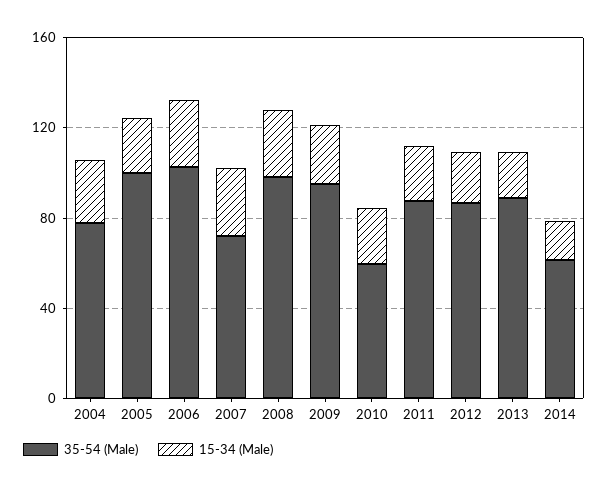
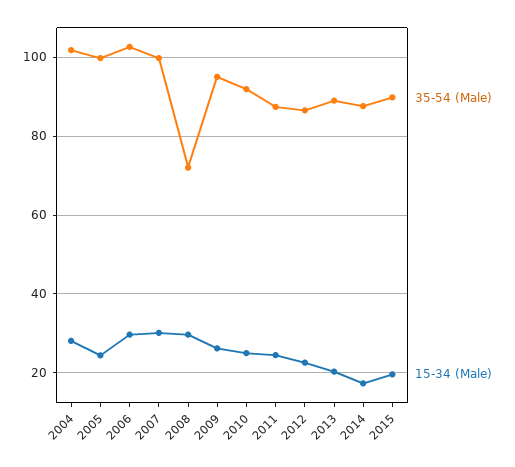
35-54 (Male), 2004: 80 -> 102
35-54 (Male), 2007: 70 -> 100
35-54 (Male), 2008: 100 -> 72
35-54 (Male), 2010: 60 -> 92
35-54 (Male), 2014: 60 -> 88
35-54 (Male), 2015: none -> 90
15-34 (Male), 2015: none -> 20

